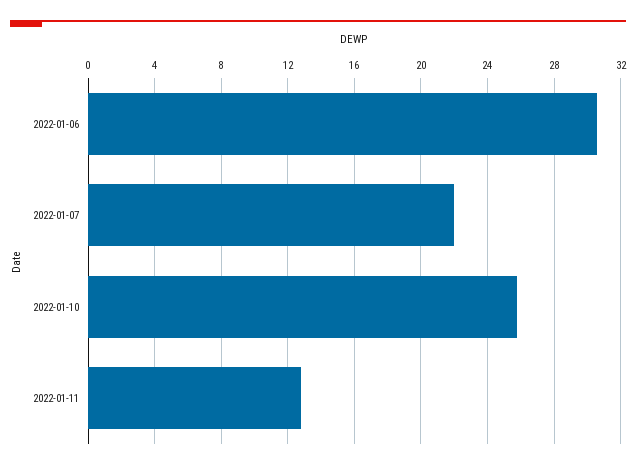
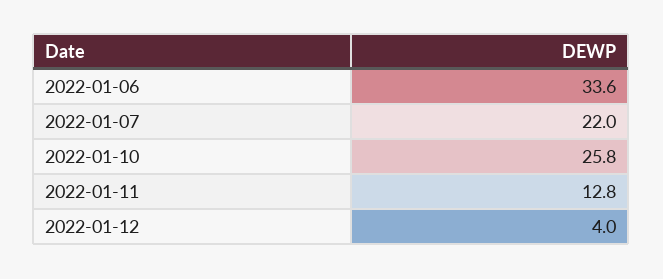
2022-01-06: 30.5 -> 33.6
2022-01-12: none -> 4

